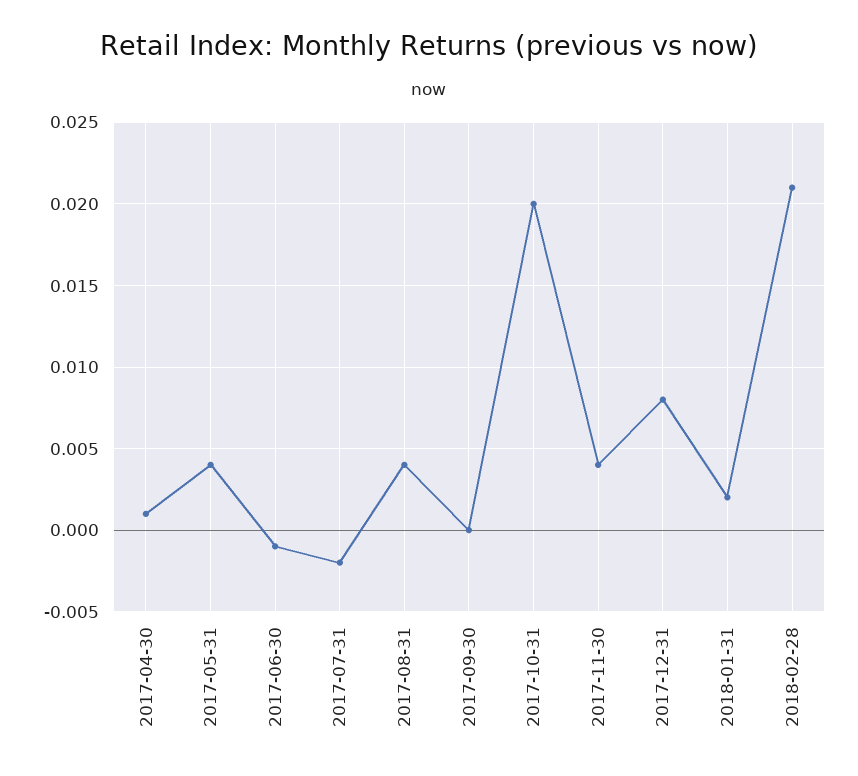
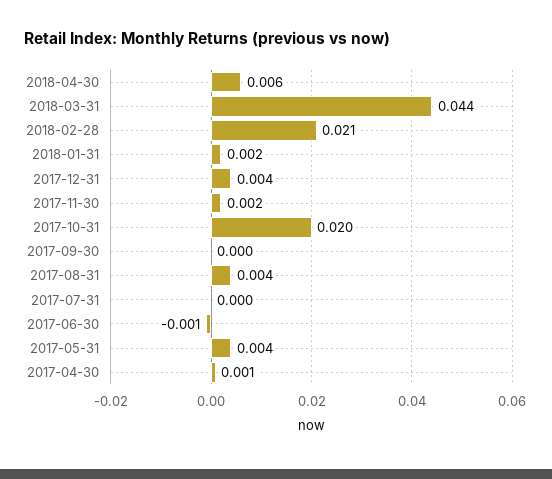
2017-07-31: -0.002 -> 0
2017-11-30: 0.004 -> 0.002
2017-12-31: 0.008 -> 0.004
2018-04-30: none -> 0.006
2018-03-31: none -> 0.044

